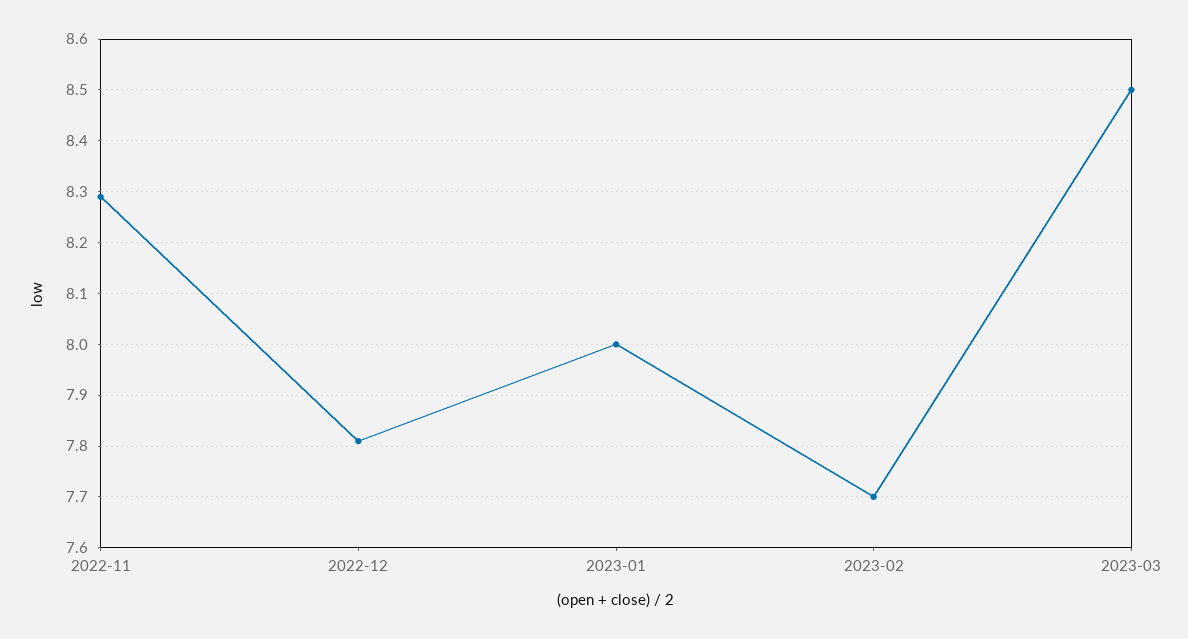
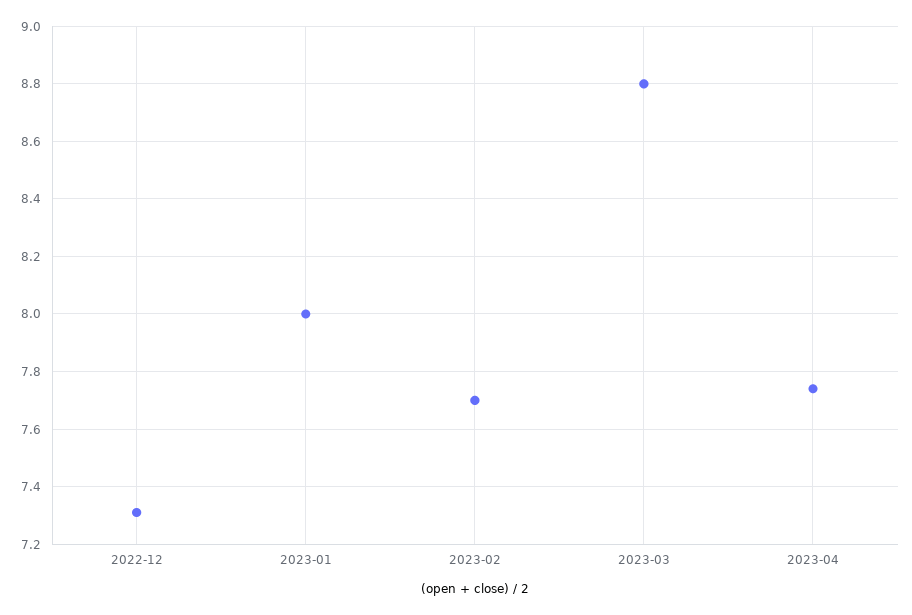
2022-11: 8.3 -> none
2022-12: 7.8 -> 7.3
2023-03: 8.5 -> 8.8
2023-04: none -> 7.75

